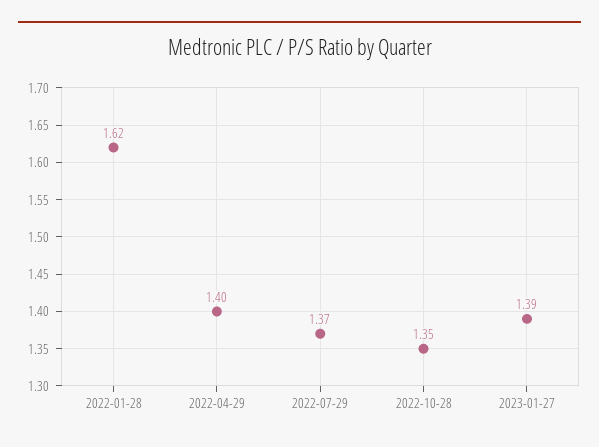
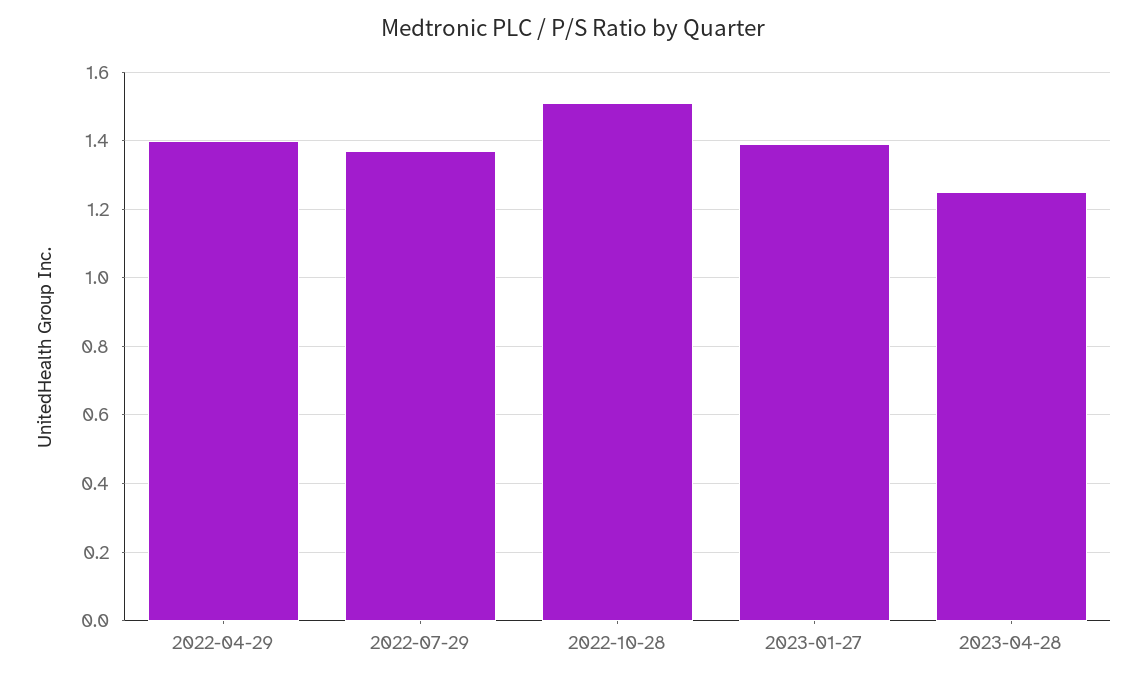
2022-01-28: 1.62 -> none
2022-10-28: 1.35 -> 1.5
2023-04-28: none -> 1.25

